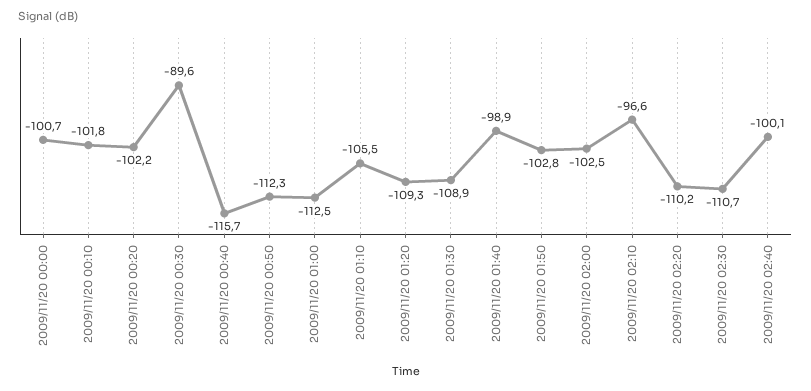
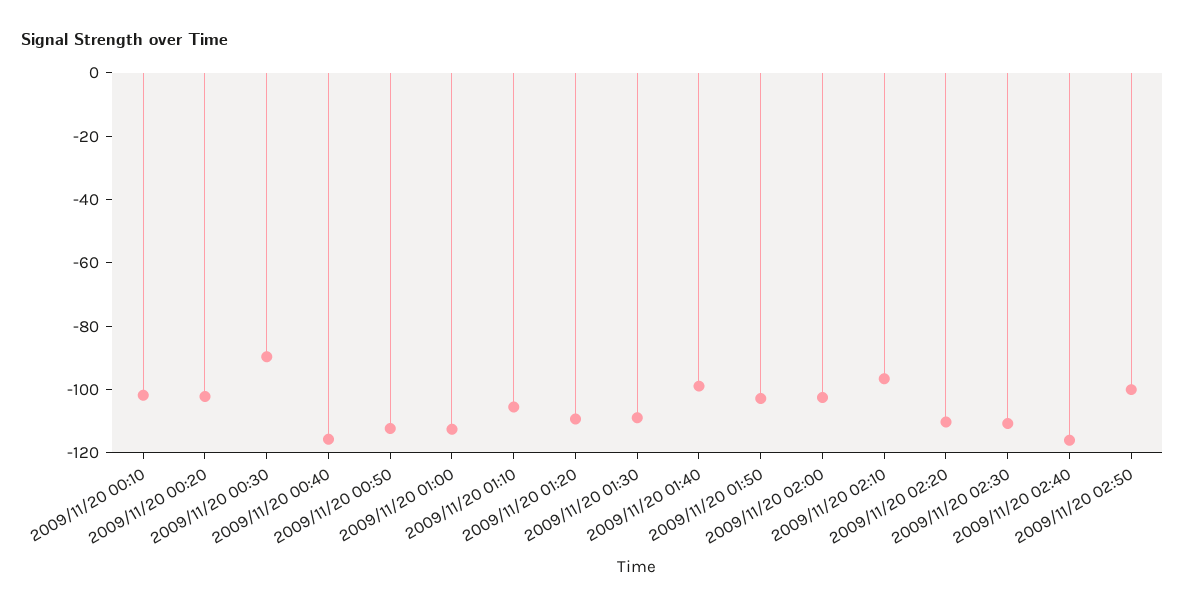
2009/11/20 00:00: -100.7 -> none
2009/11/20 02:40: -100.1 -> -115
2009/11/20 02:50: none -> -100

